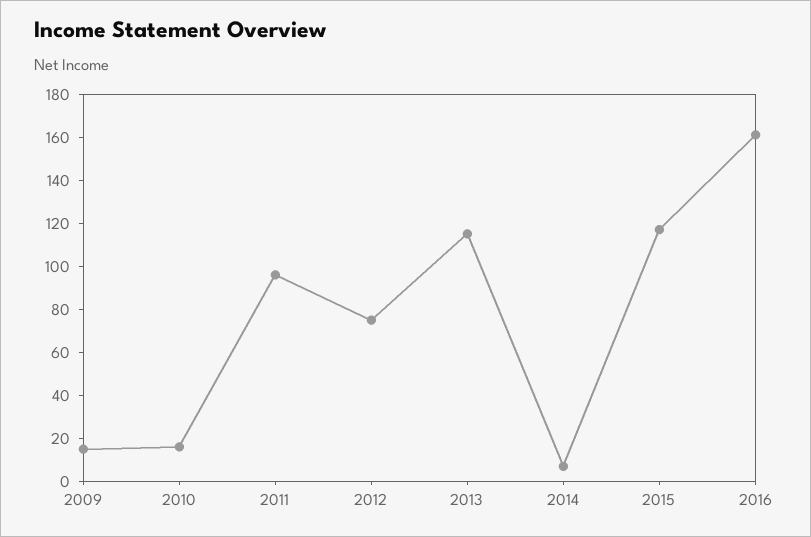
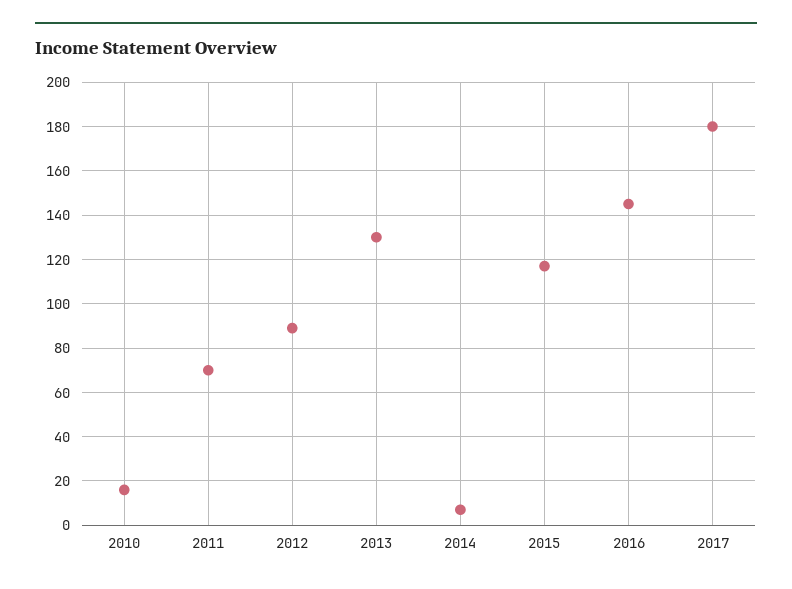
2009: 15 -> none
2011: 95 -> 70
2012: 75 -> 90
2013: 115 -> 130
2016: 160 -> 145
2017: none -> 180

